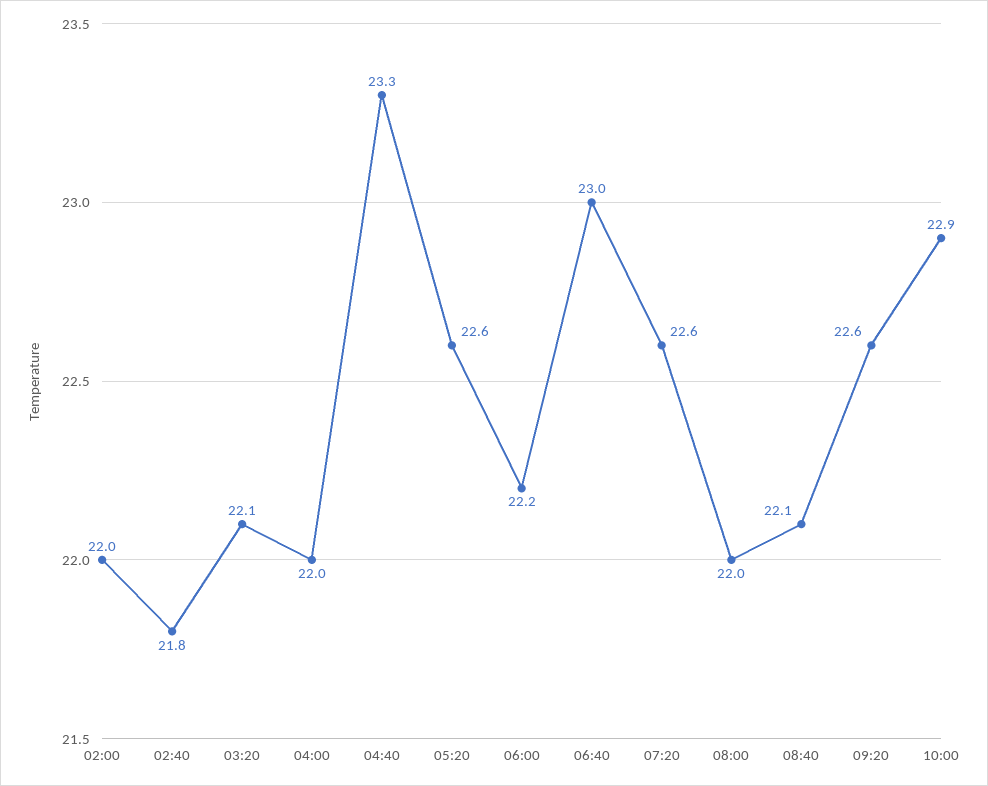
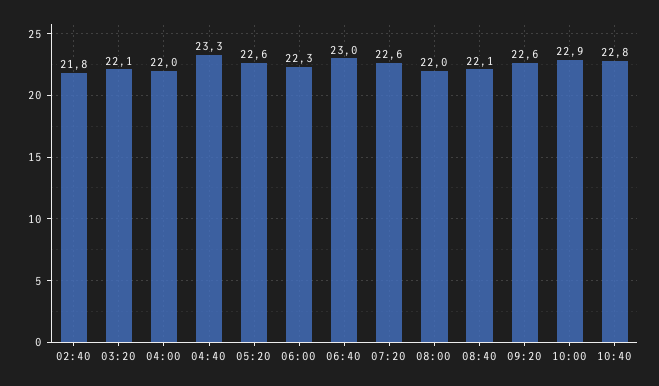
02:00: 22 -> none
06:00: 22.2 -> 22.3
10:40: none -> 22.8

